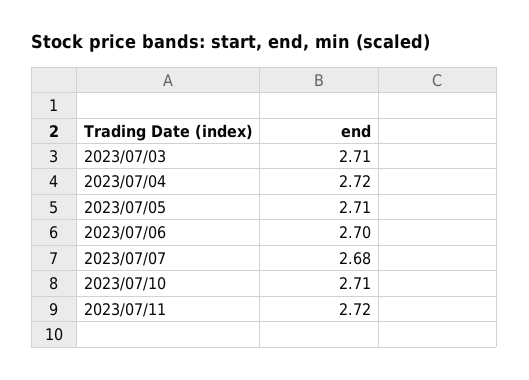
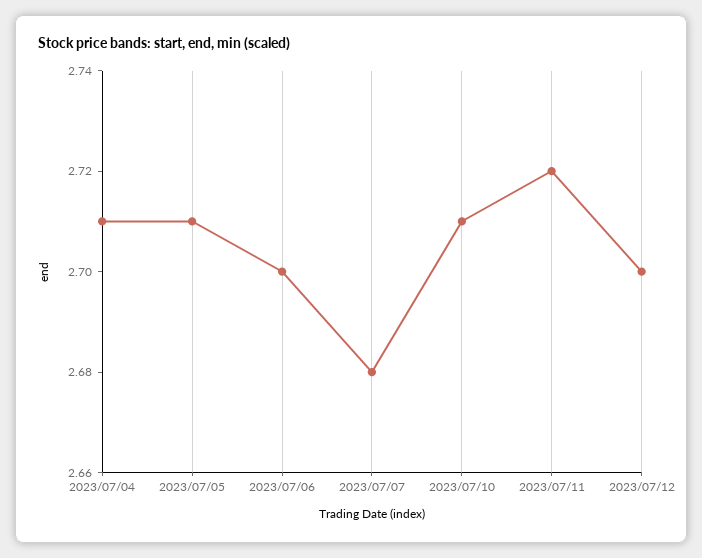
2023/07/03: 2.71 -> none
2023/07/04: 2.72 -> 2.71
2023/07/12: none -> 2.7

